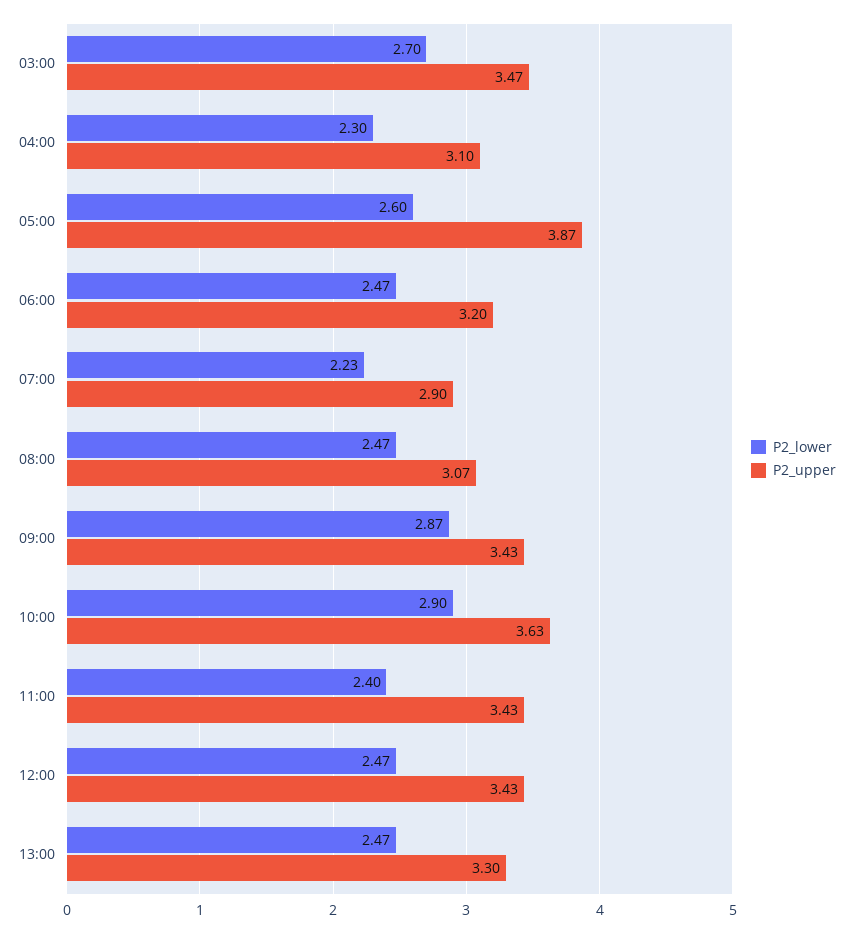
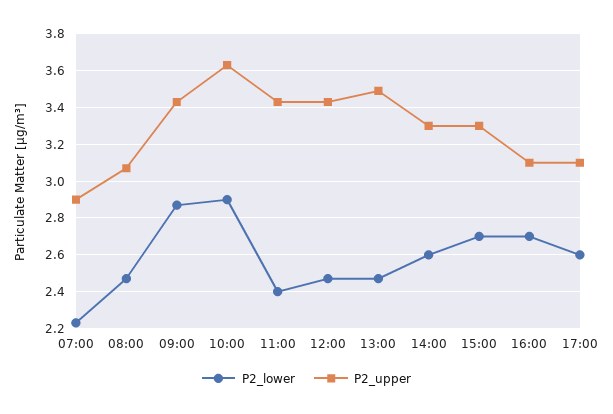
P2_lower, 03:00: 2.7 -> none
P2_upper, 03:00: 3.47 -> none
P2_lower, 04:00: 2.3 -> none
P2_upper, 04:00: 3.1 -> none
P2_lower, 05:00: 2.6 -> none
P2_upper, 05:00: 3.87 -> none
P2_lower, 06:00: 2.47 -> none
P2_upper, 06:00: 3.2 -> none
P2_upper, 13:00: 3.3 -> 3.5
P2_lower, 14:00: none -> 2.6
P2_upper, 14:00: none -> 3.3
P2_lower, 15:00: none -> 2.7
P2_upper, 15:00: none -> 3.3
P2_lower, 16:00: none -> 2.7
P2_upper, 16:00: none -> 3.1
P2_lower, 17:00: none -> 2.6
P2_upper, 17:00: none -> 3.1

